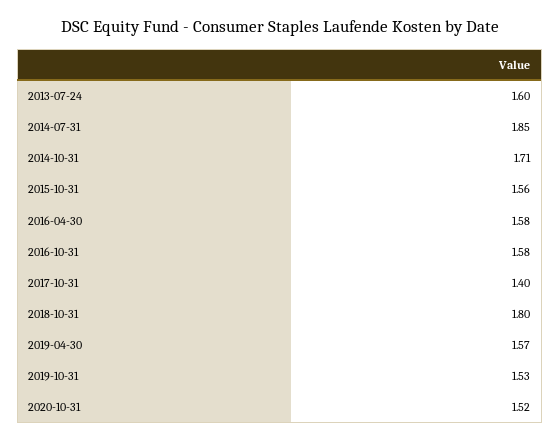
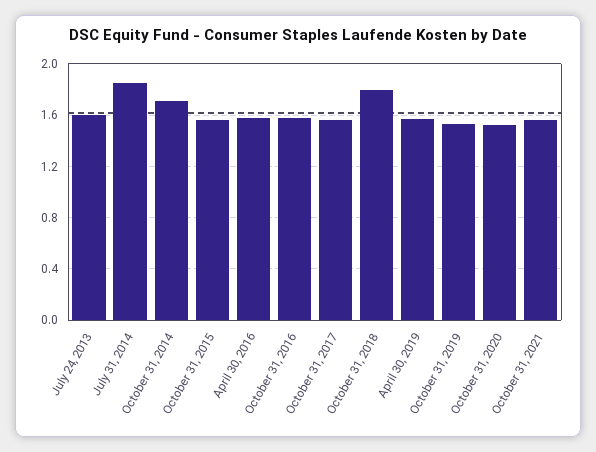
2017-10-31: 1.4 -> 1.55
October 31, 2021: none -> 1.55

